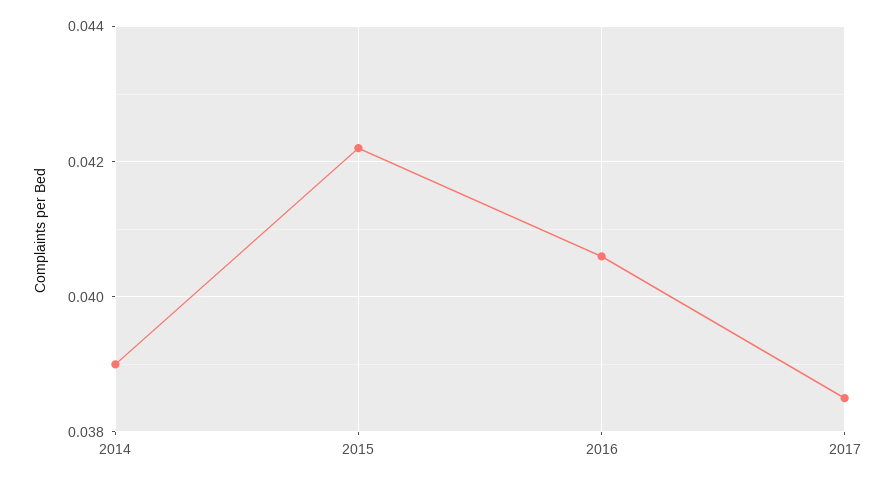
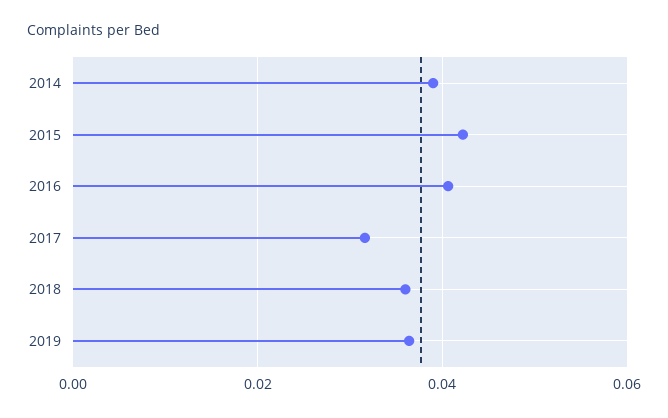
2017: 0.0385 -> 0.032
2018: none -> 0.036
2019: none -> 0.036

